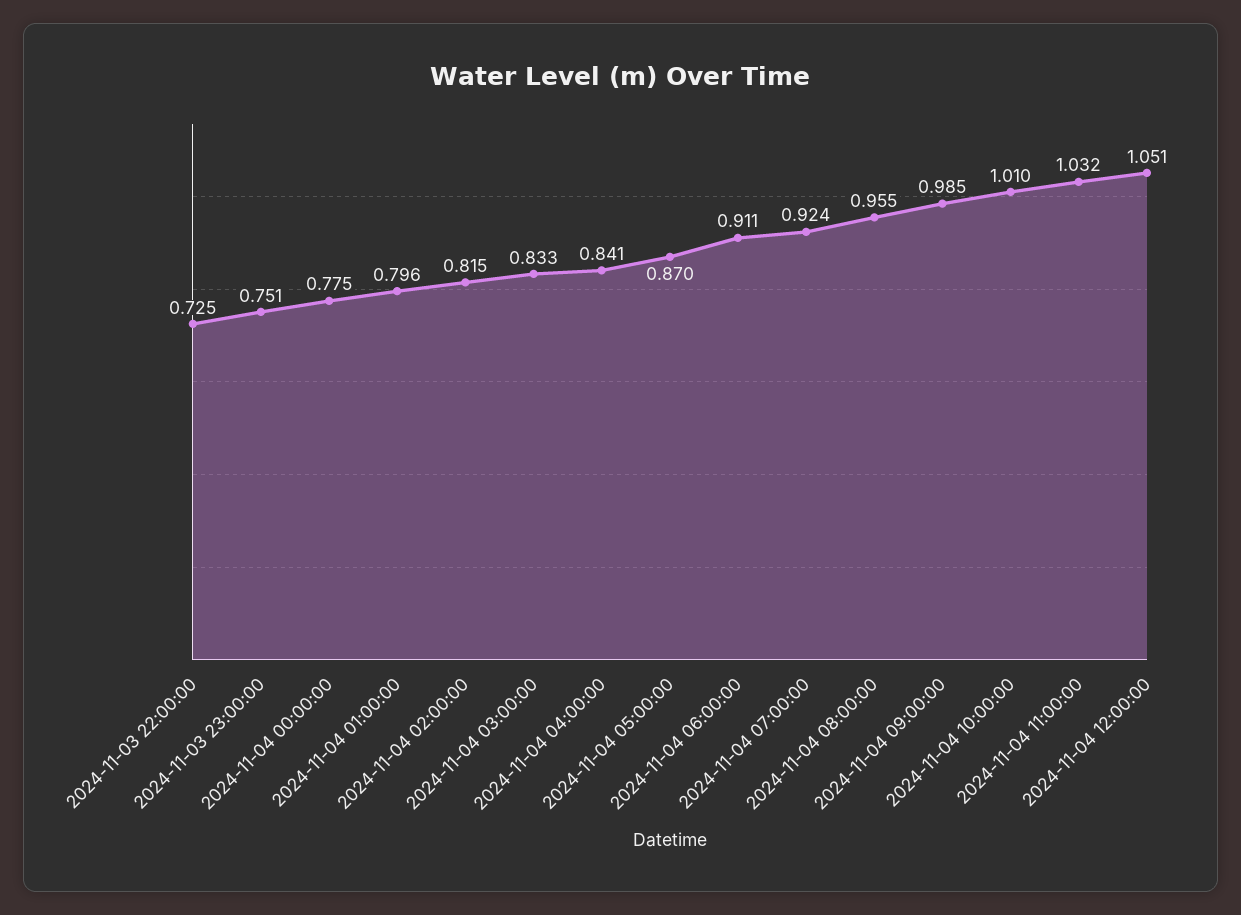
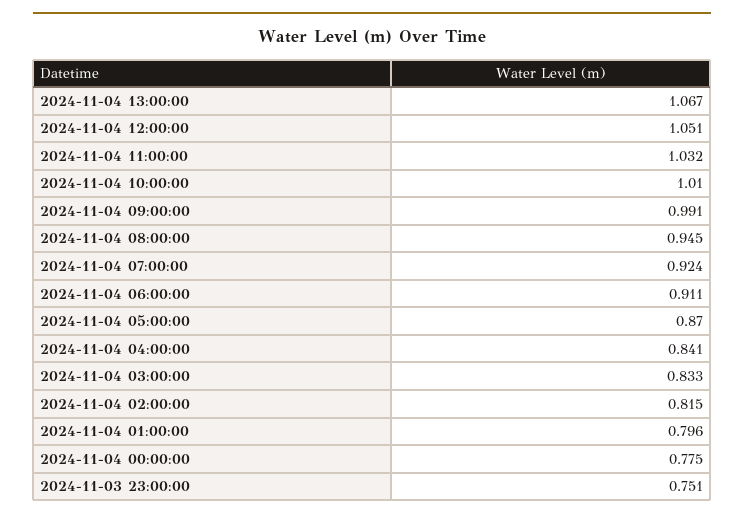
2024-11-03 22:00:00: 0.725 -> none
2024-11-04 08:00:00: 0.955 -> 0.945
2024-11-04 09:00:00: 0.985 -> 0.991
2024-11-04 13:00:00: none -> 1.067

